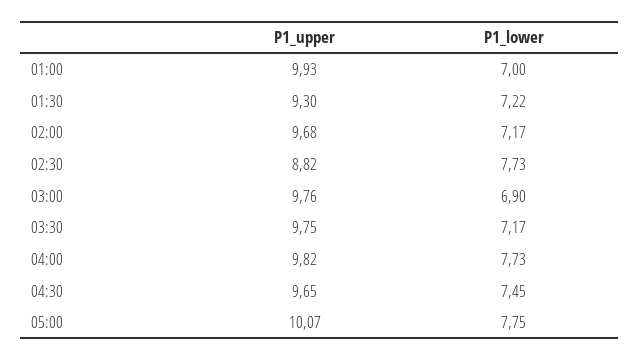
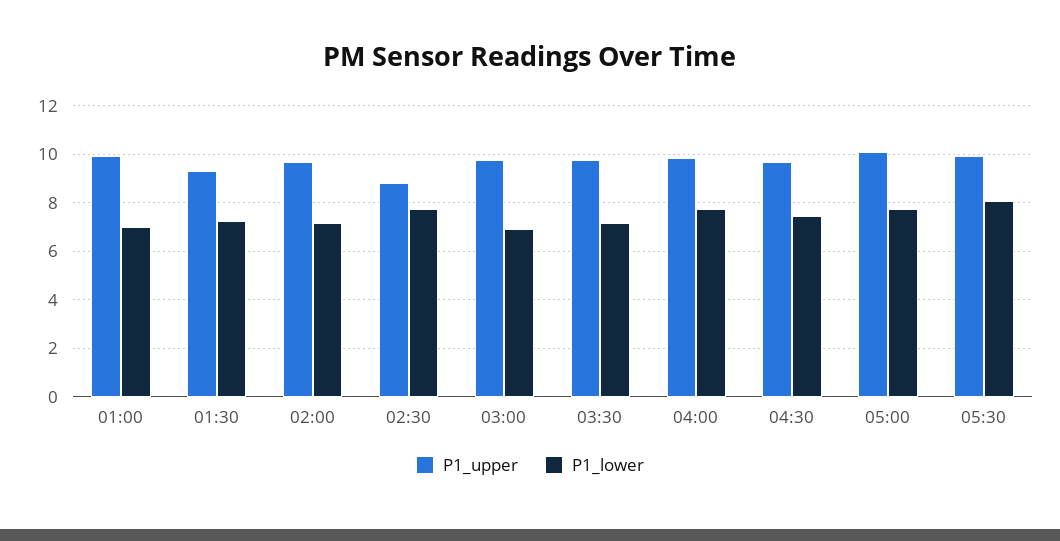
P1_upper, 05:30: none -> 10
P1_lower, 05:30: none -> 8

